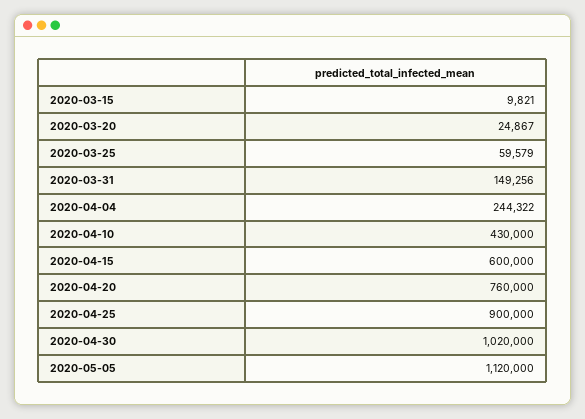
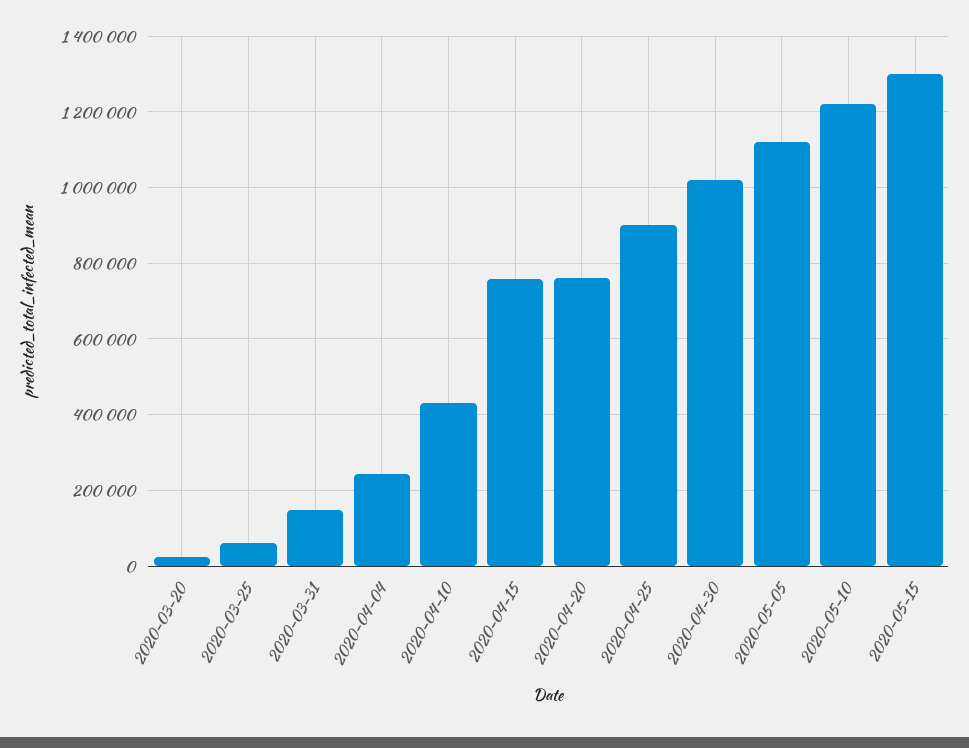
2020-03-15: 9821 -> none
2020-04-15: 600000 -> 760000
2020-05-10: none -> 1220000
2020-05-15: none -> 1300000

